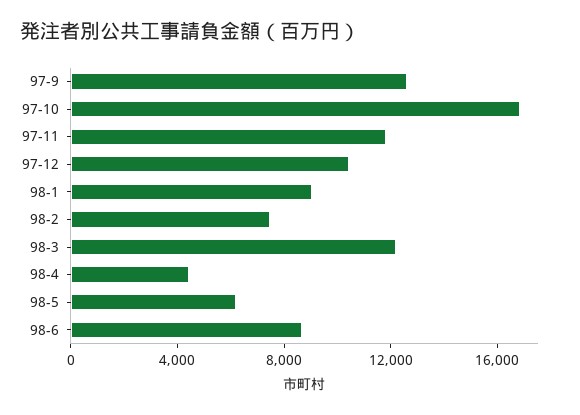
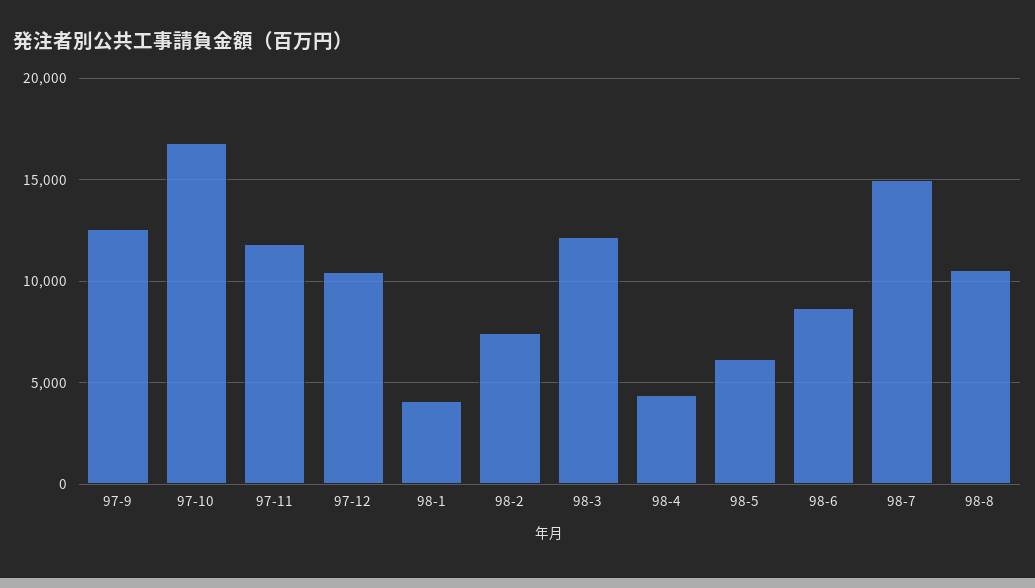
98-1: 9000 -> 4000
98-7: none -> 15000
98-8: none -> 10500

